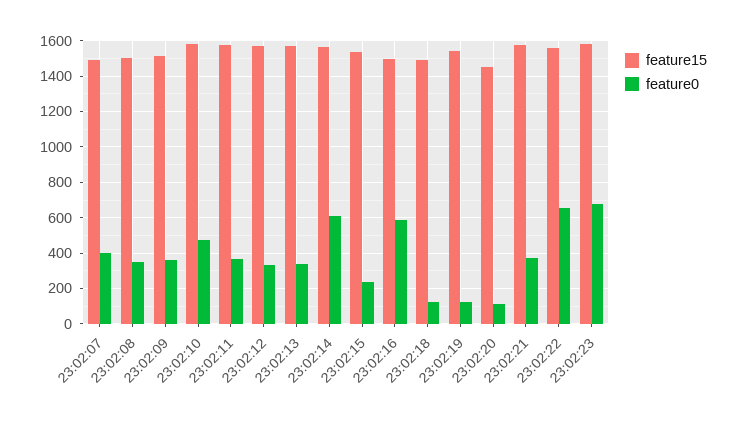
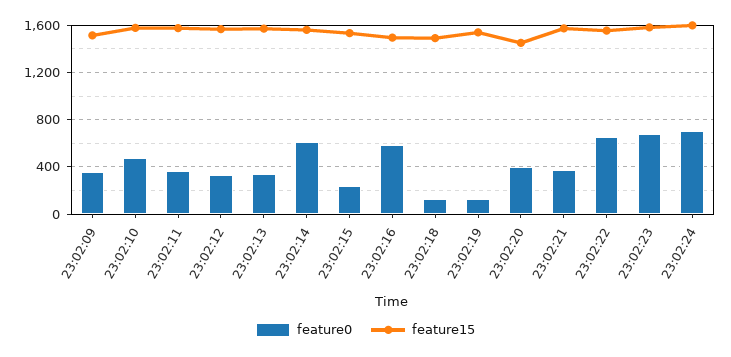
feature15, 23:02:07: 1500 -> none
feature0, 23:02:07: 400 -> none
feature15, 23:02:08: 1500 -> none
feature0, 23:02:08: 350 -> none
feature0, 23:02:20: 100 -> 400
feature0, 23:02:24: none -> 700
feature15, 23:02:24: none -> 1600

